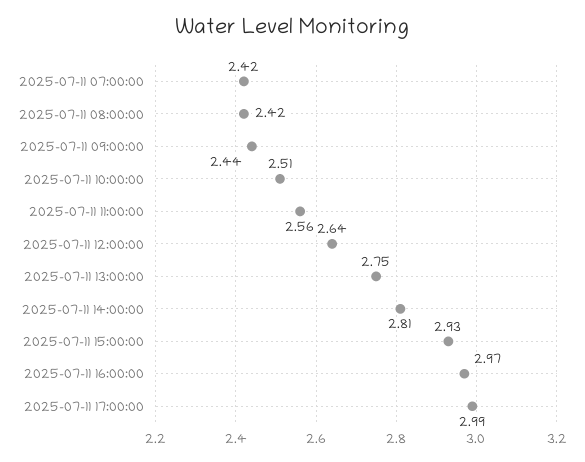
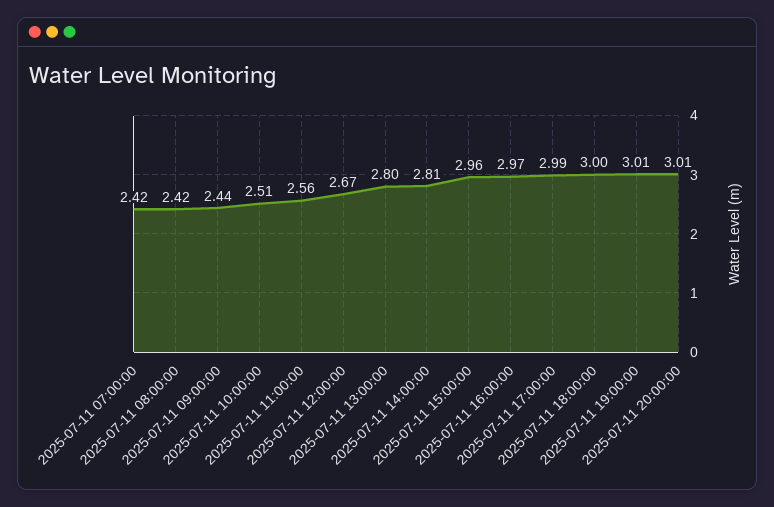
2025-07-11 12:00:00: 2.64 -> 2.67
2025-07-11 13:00:00: 2.75 -> 2.8
2025-07-11 15:00:00: 2.93 -> 2.96
2025-07-11 18:00:00: none -> 3
2025-07-11 19:00:00: none -> 3.01
2025-07-11 20:00:00: none -> 3.01

